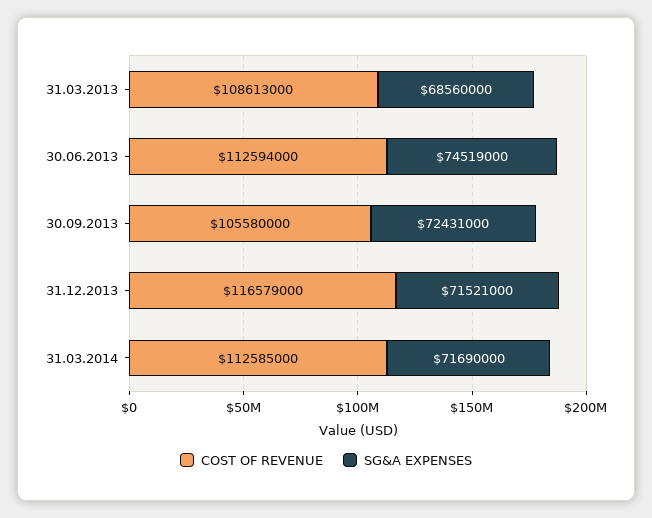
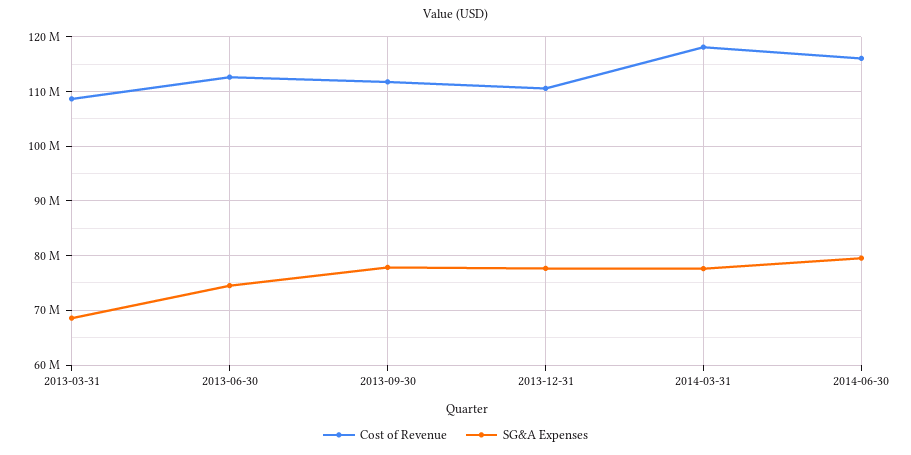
COST OF REVENUE, 30.09.2013: 105580000 -> 112000000
SG&A EXPENSES, 30.09.2013: 72431000 -> 78000000
COST OF REVENUE, 31.12.2013: 116579000 -> 110000000
SG&A EXPENSES, 31.12.2013: 71521000 -> 78000000
COST OF REVENUE, 31.03.2014: 112585000 -> 118000000
SG&A EXPENSES, 31.03.2014: 71690000 -> 78000000
COST OF REVENUE, 2014-06-30: none -> 116000000
SG&A EXPENSES, 2014-06-30: none -> 80000000

